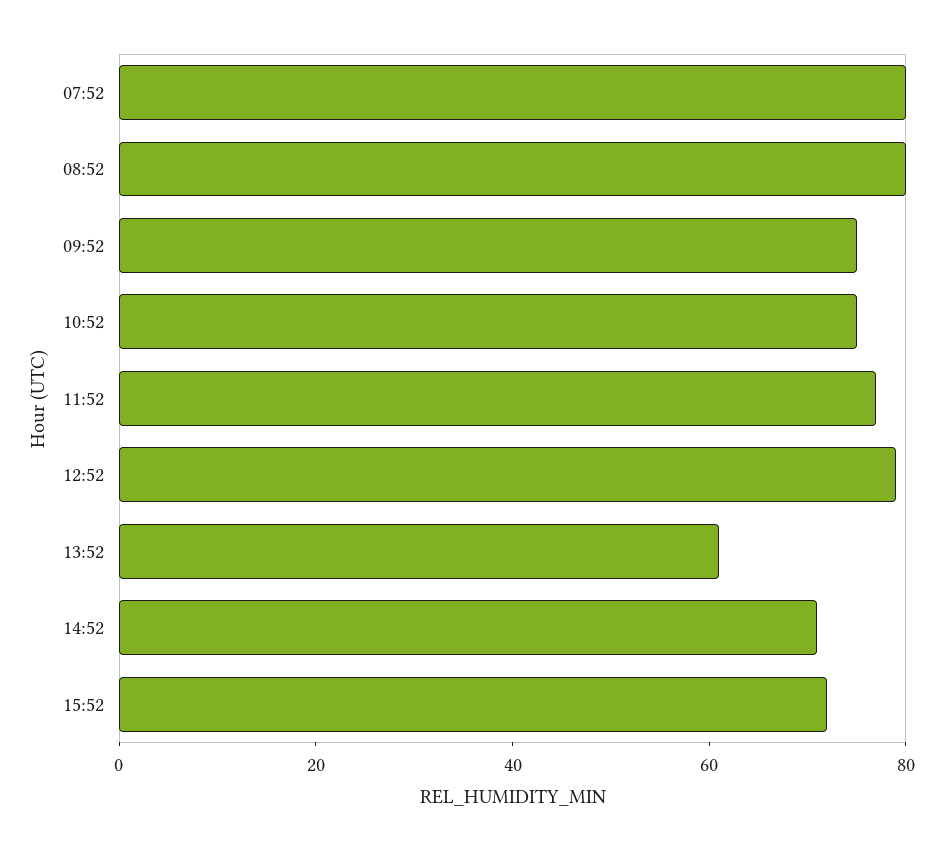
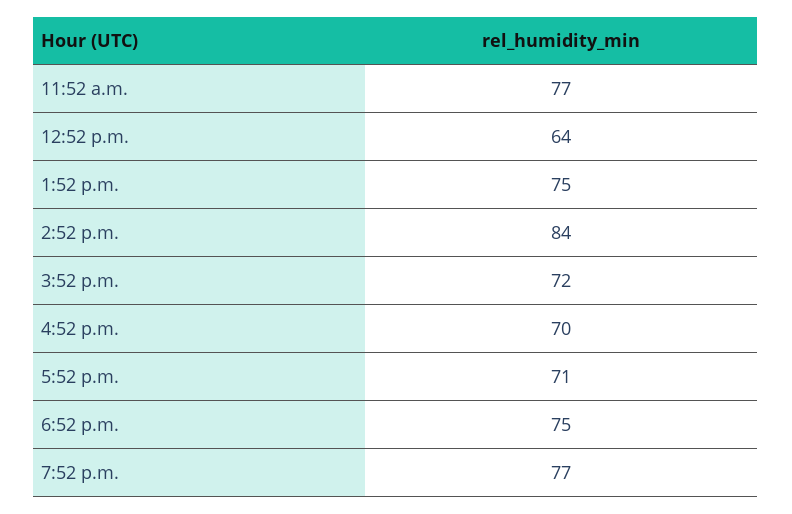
07:52: 80 -> none
08:52: 80 -> none
09:52: 75 -> none
10:52: 75 -> none
12:52: 80 -> 64
13:52: 60 -> 75
14:52: 70 -> 84
4:52 p.m.: none -> 70
5:52 p.m.: none -> 71
6:52 p.m.: none -> 75
7:52 p.m.: none -> 77

